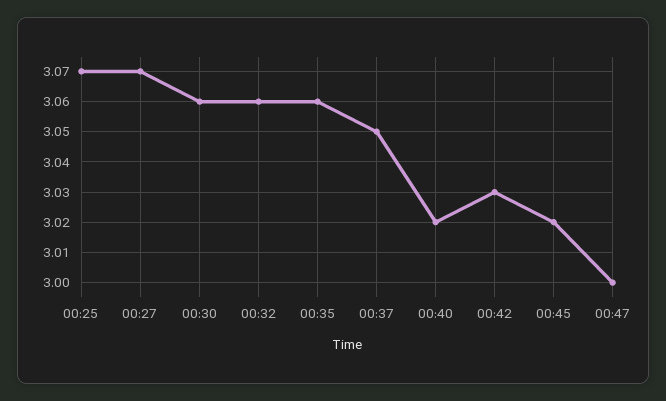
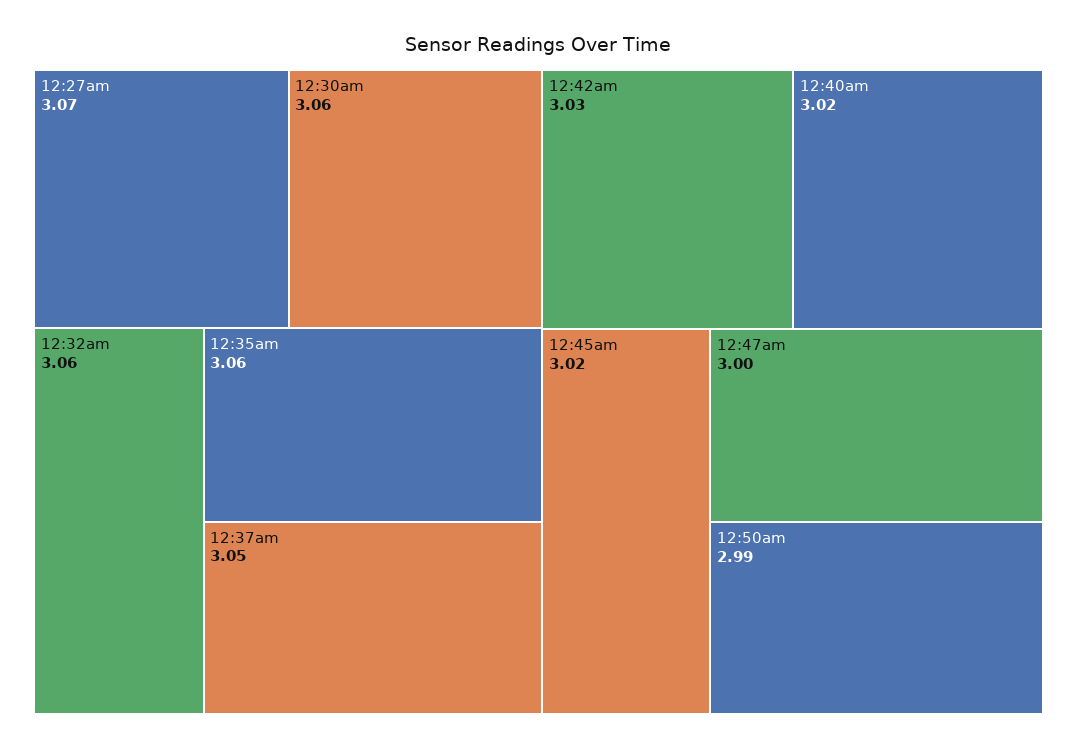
00:25: 3.07 -> none
12:50am: none -> 2.99

